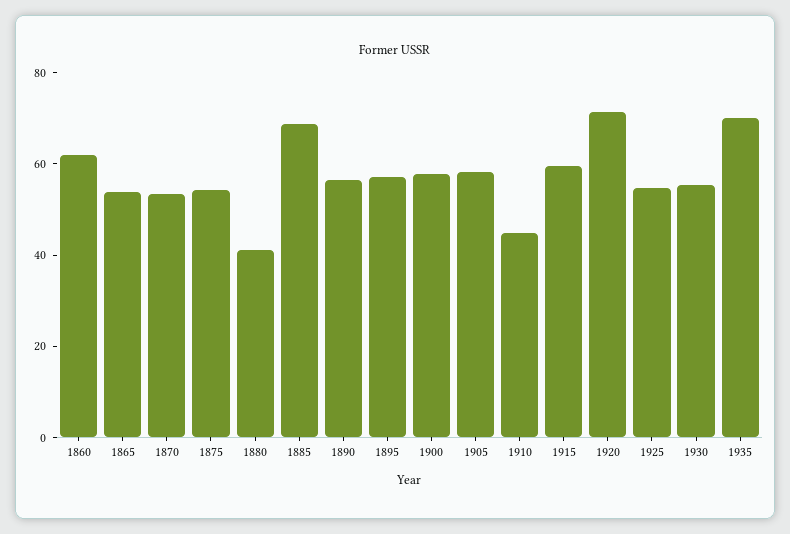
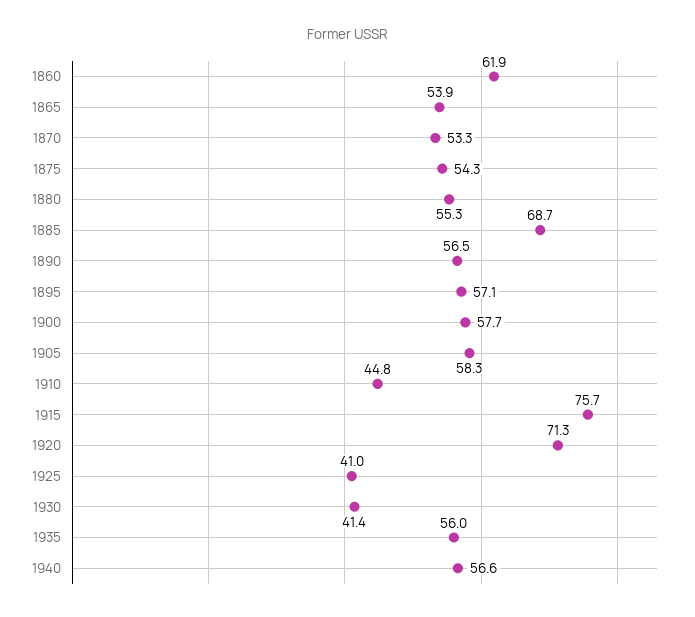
1880: 40 -> 55.3
1915: 60 -> 75.7
1925: 55 -> 41
1930: 55 -> 41.4
1935: 70 -> 56
1940: none -> 56.6

